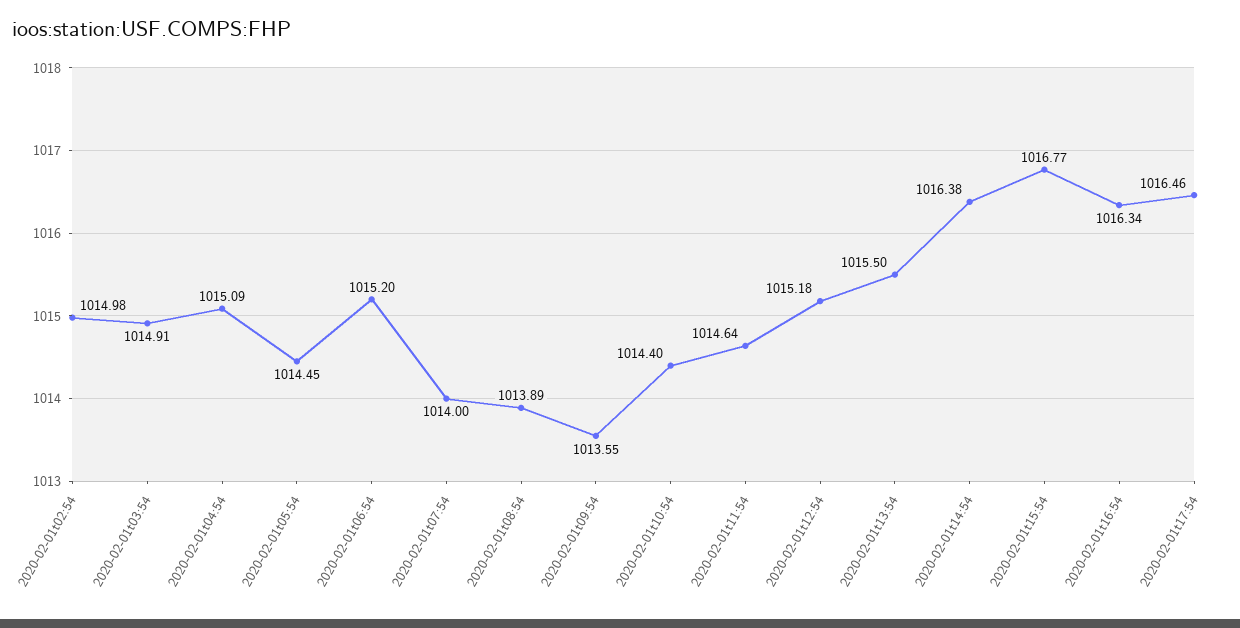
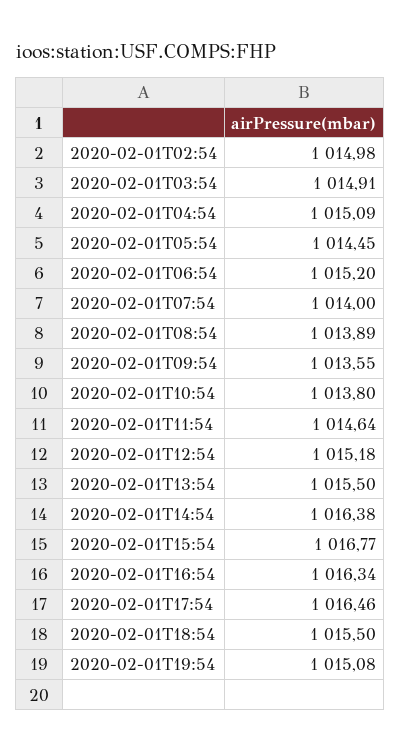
2020-02-01t10:54: 1014.4 -> 1013.8
2020-02-01T18:54: none -> 1015.5
2020-02-01T19:54: none -> 1015.08

